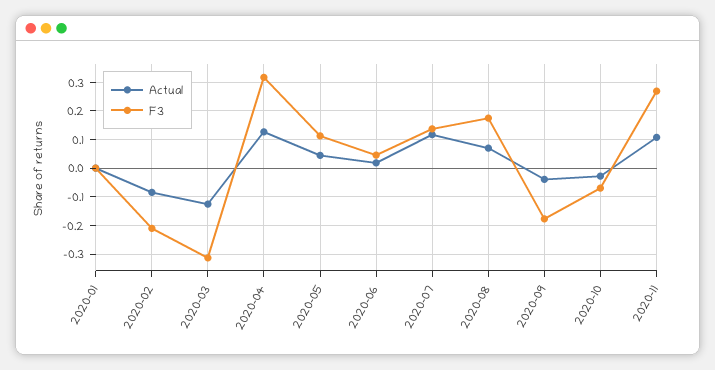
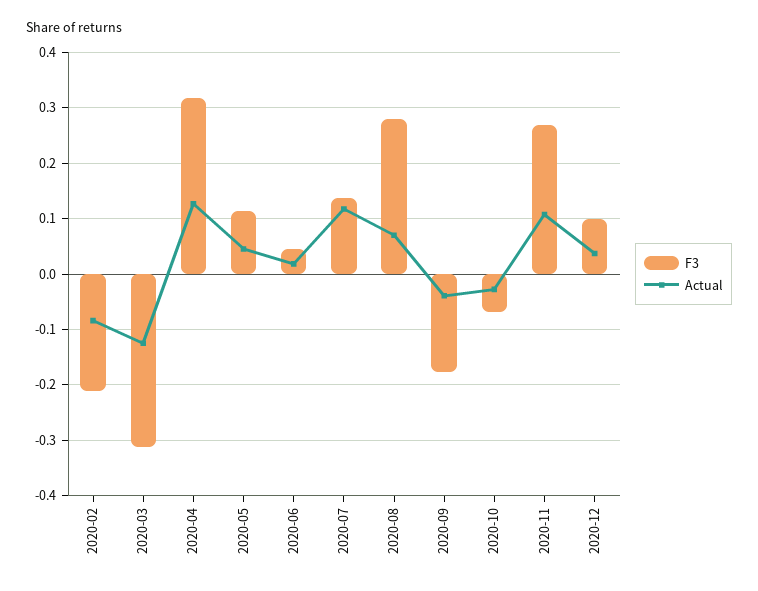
Actual, 2020-01: 0 -> none
F3, 2020-01: 0 -> none
F3, 2020-08: 0.175 -> 0.28
F3, 2020-12: none -> 0.1
Actual, 2020-12: none -> 0.04

